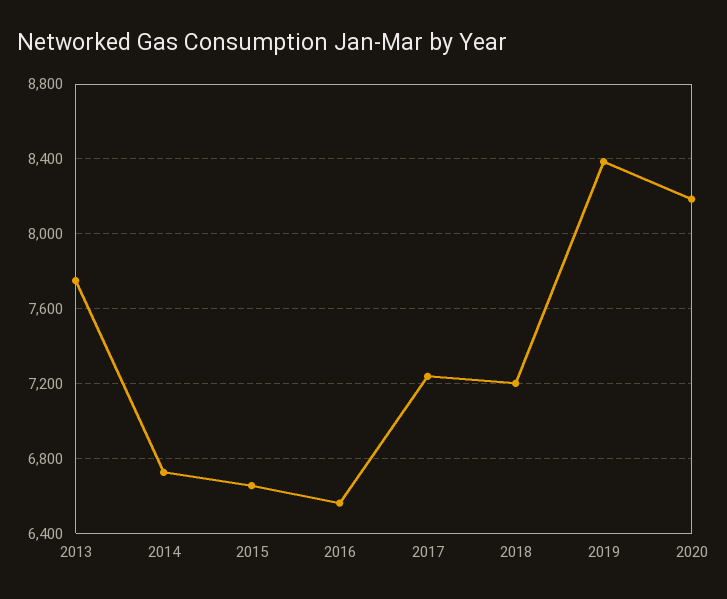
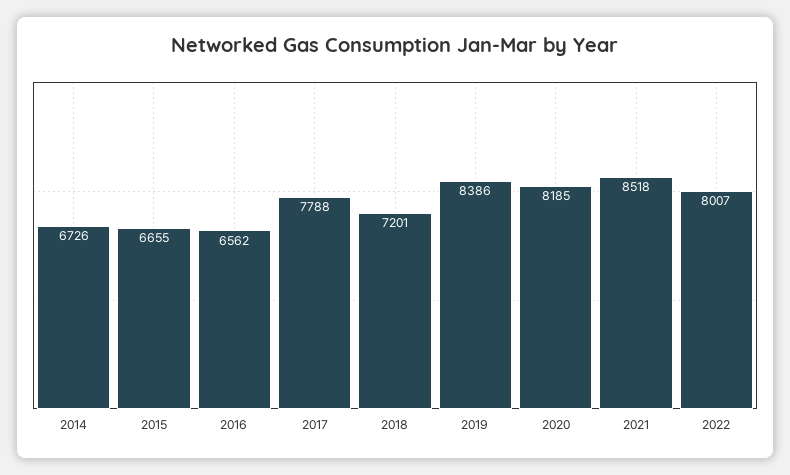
2013: 7750 -> none
2017: 7250 -> 7788
2021: none -> 8518
2022: none -> 8007

